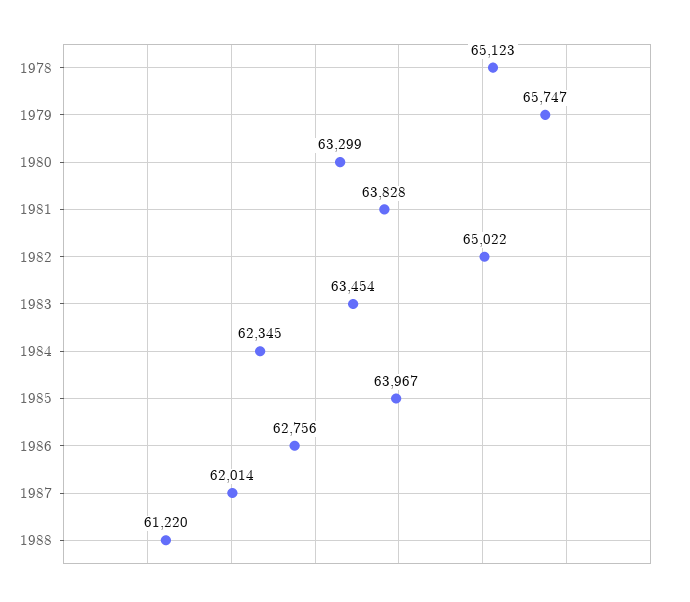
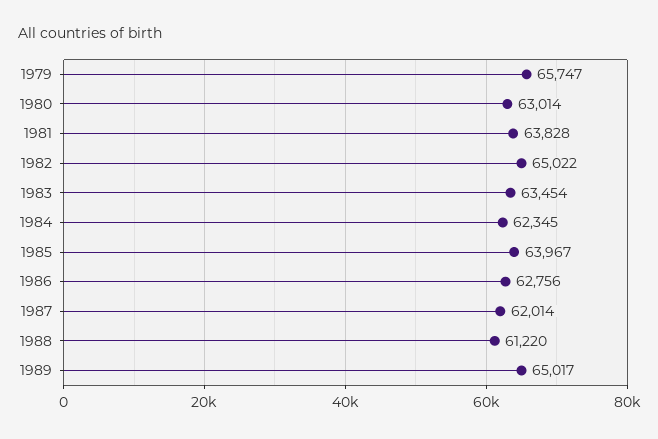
1978: 65123 -> none
1980: 63299 -> 63014
1989: none -> 65017

